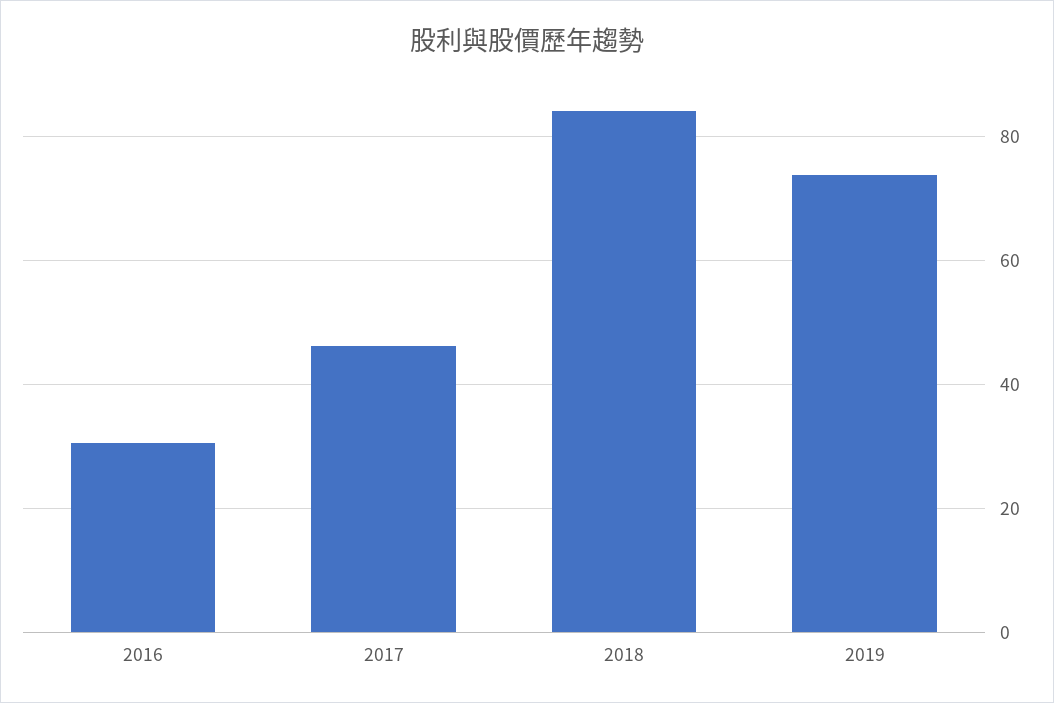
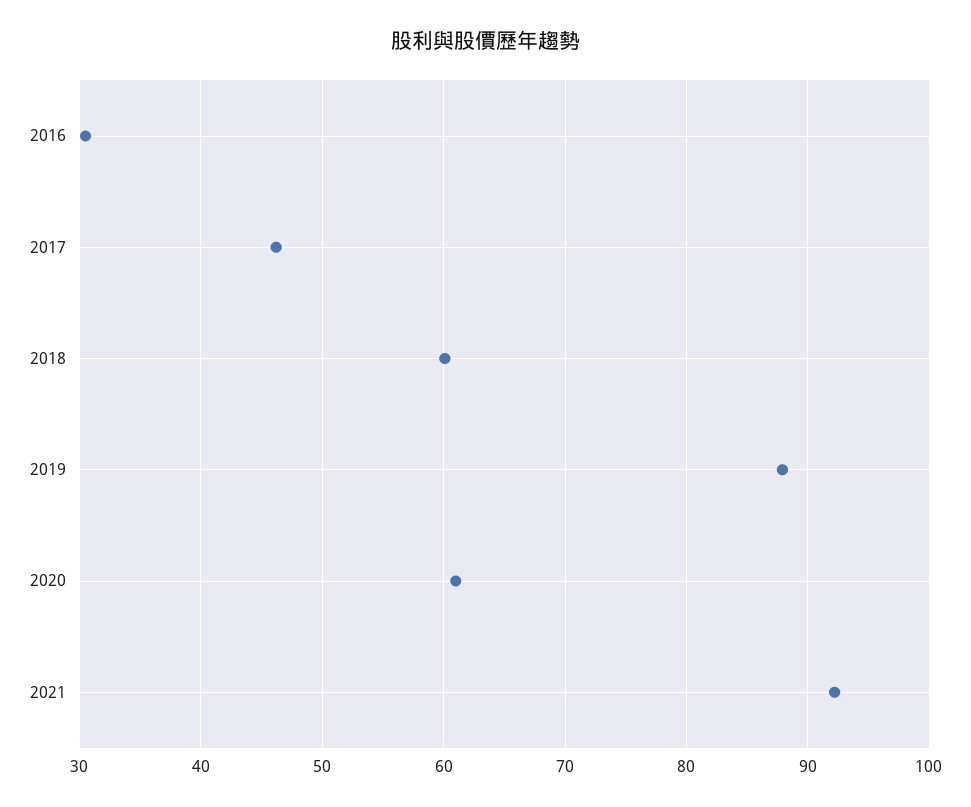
2018: 84 -> 60
2019: 74 -> 88
2020: none -> 61
2021: none -> 92

